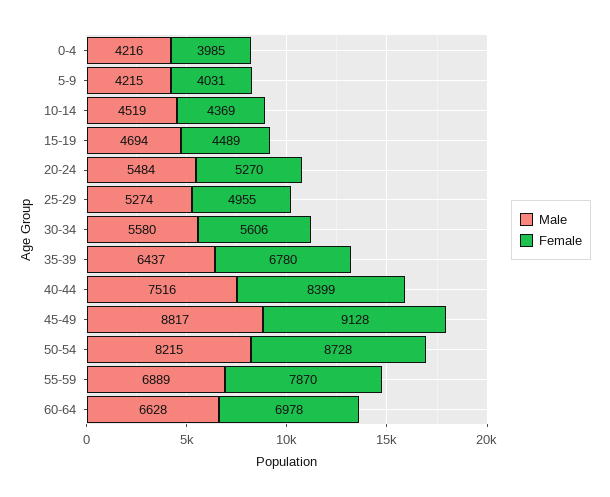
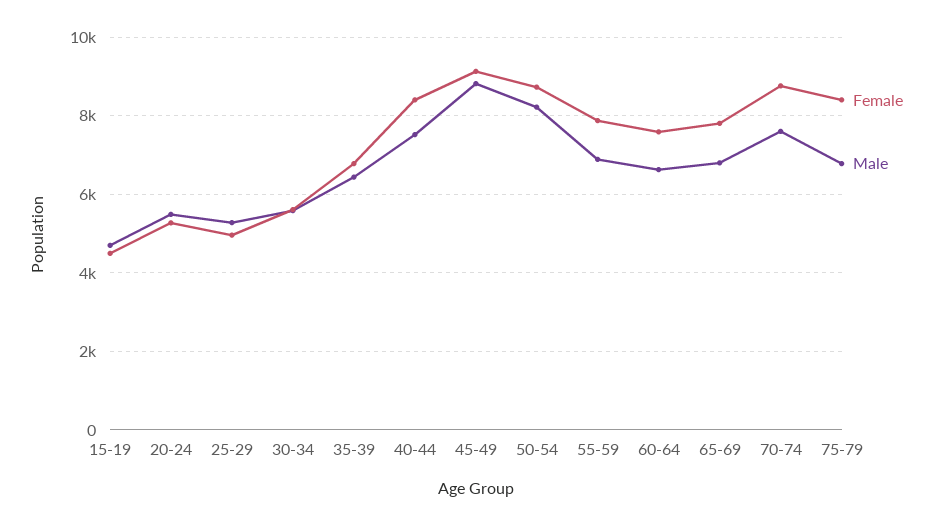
Male, 0-4: 4216 -> none
Female, 0-4: 3985 -> none
Male, 5-9: 4215 -> none
Female, 5-9: 4031 -> none
Male, 10-14: 4519 -> none
Female, 10-14: 4369 -> none
Female, 60-64: 6978 -> 7600
Female, 65-69: none -> 7800
Male, 65-69: none -> 6800
Female, 70-74: none -> 8800
Male, 70-74: none -> 7600
Female, 75-79: none -> 8400
Male, 75-79: none -> 6800

